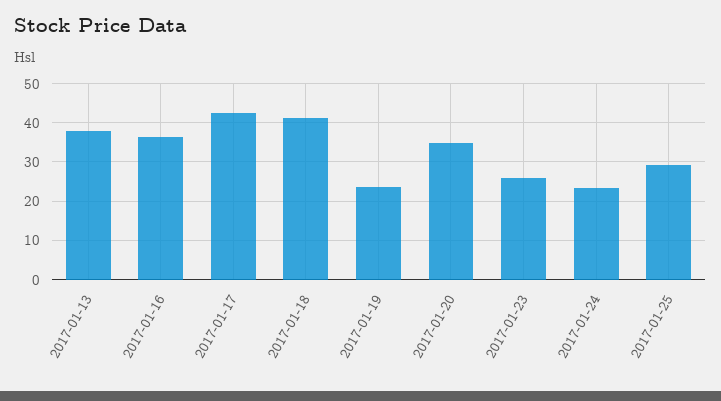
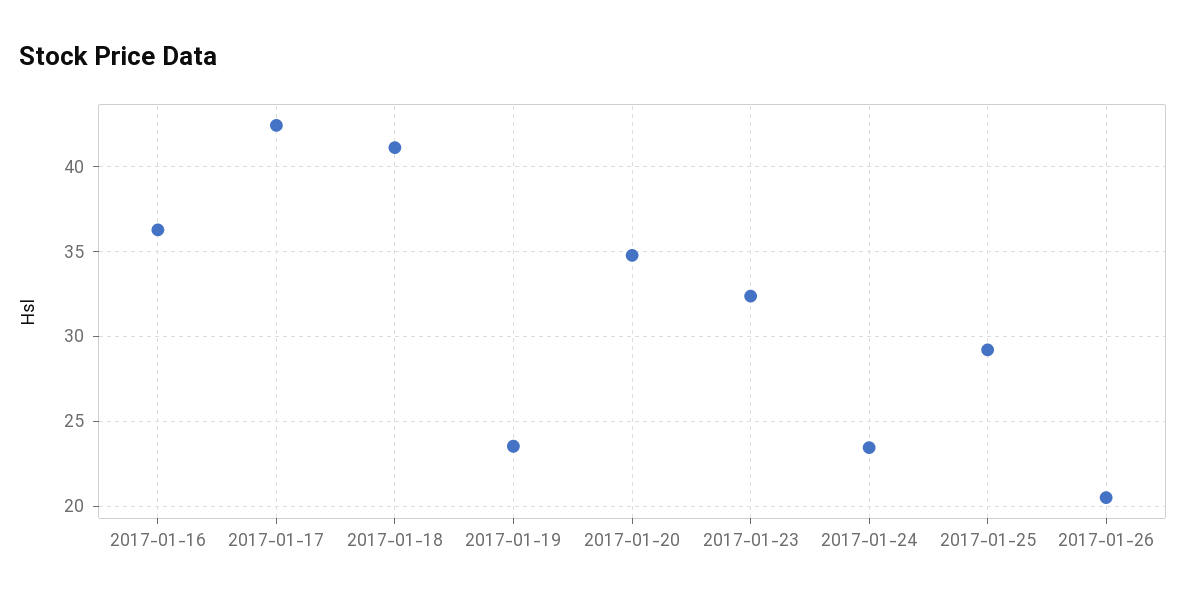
2017-01-13: 38 -> none
2017-01-23: 26 -> 32.5
2017-01-26: none -> 20.5

